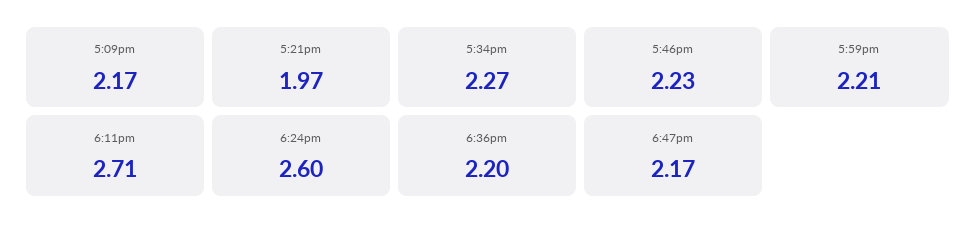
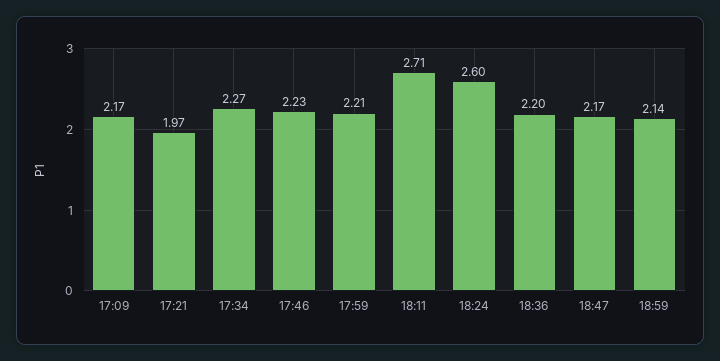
18:59: none -> 2.14

